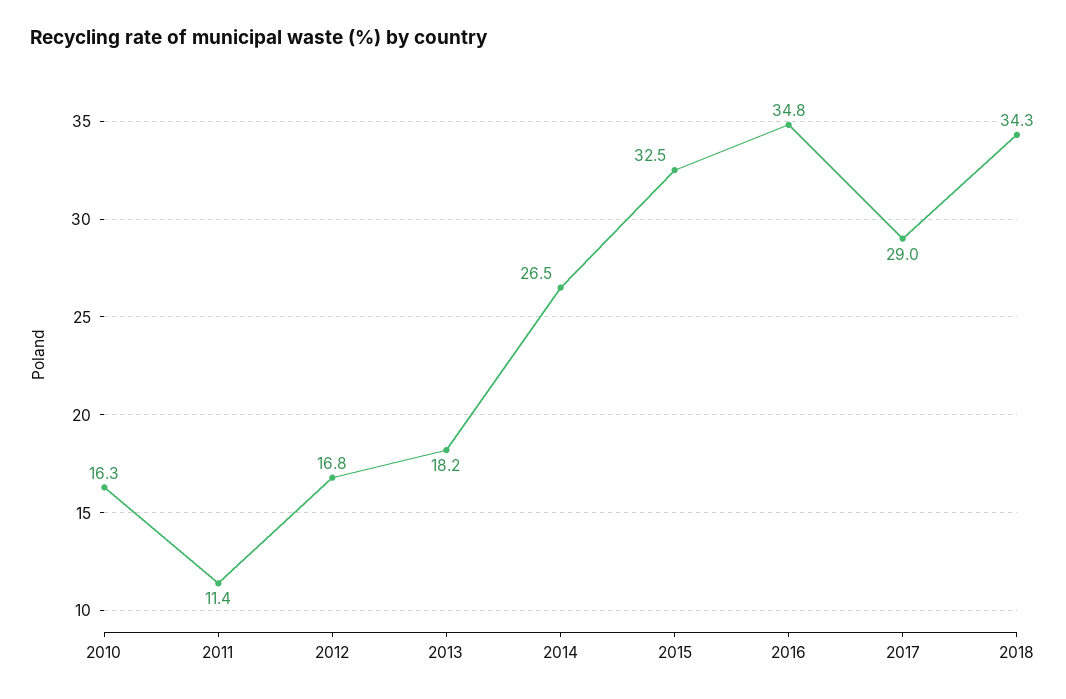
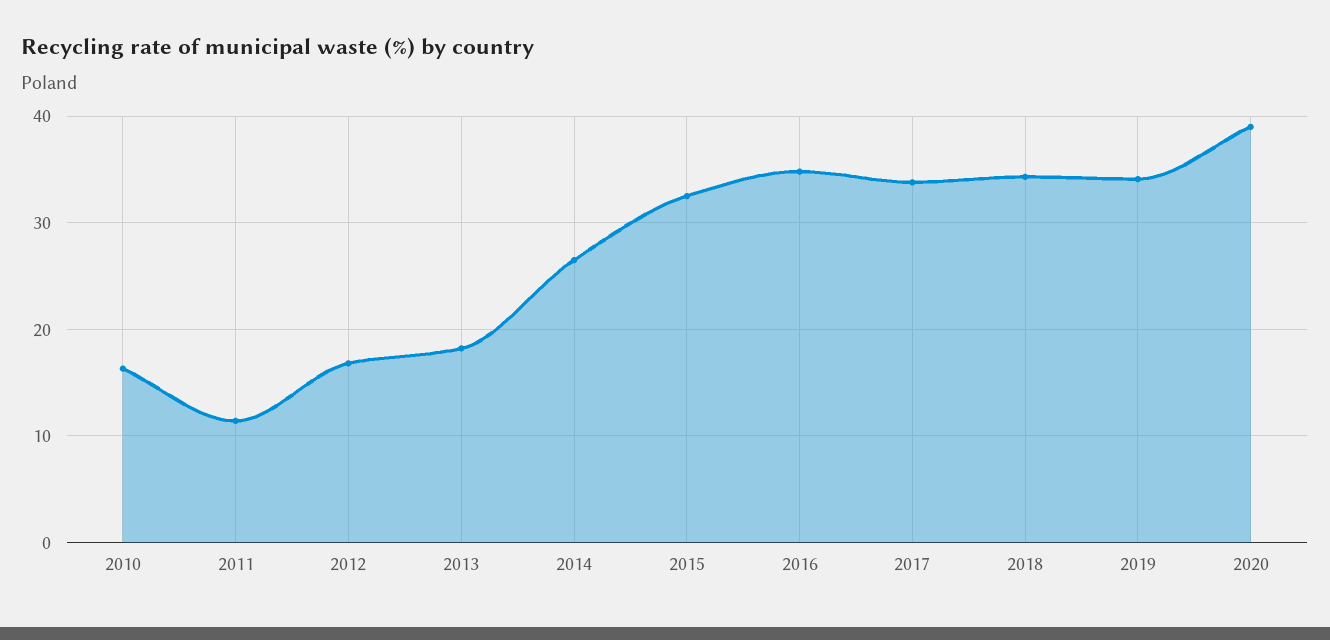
2017: 29 -> 34
2019: none -> 34
2020: none -> 39

